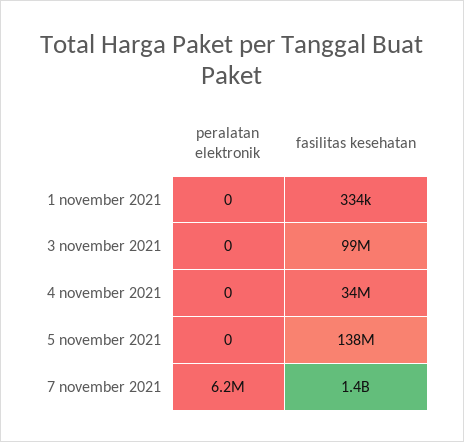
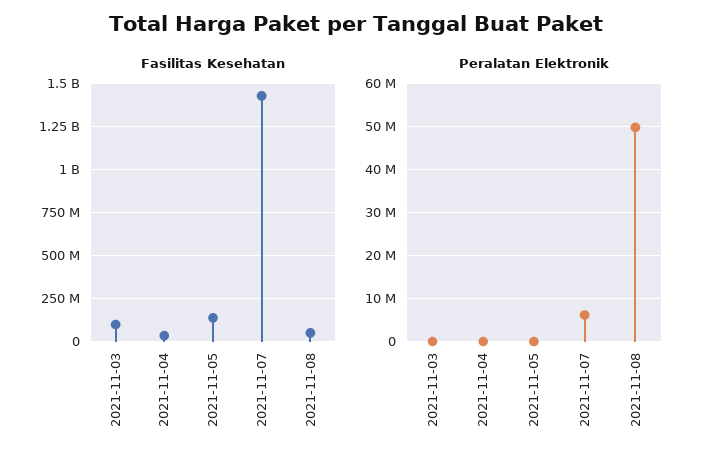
peralatan elektronik, 1 november 2021: 0 -> none
fasilitas kesehatan, 1 november 2021: 334000 -> none
fasilitas kesehatan, 2021-11-08: none -> 50000000
peralatan elektronik, 2021-11-08: none -> 50000000

